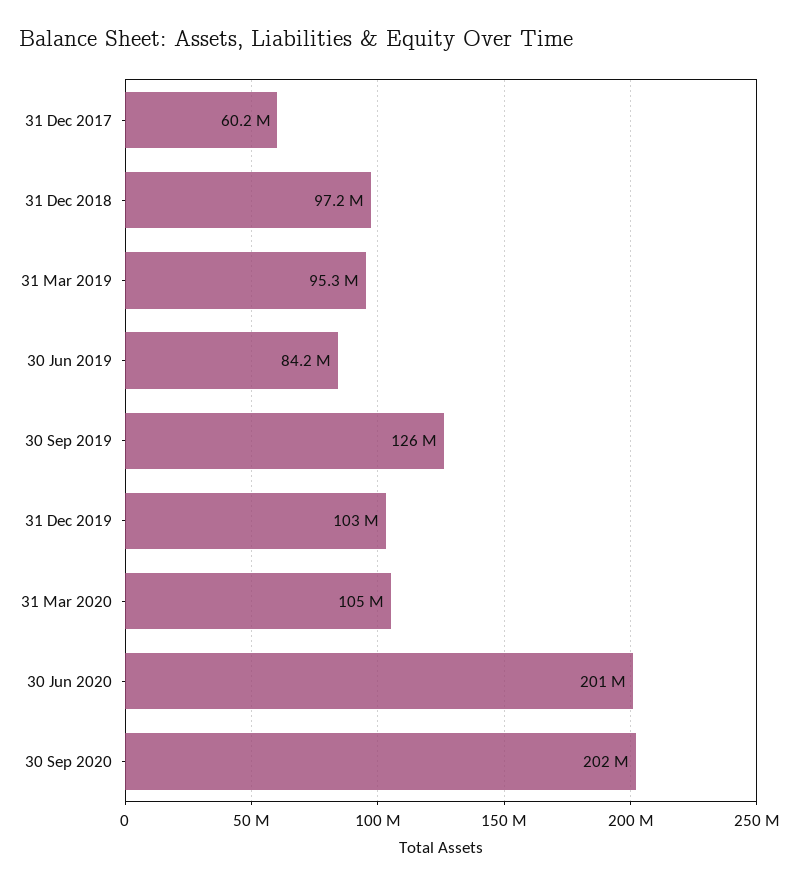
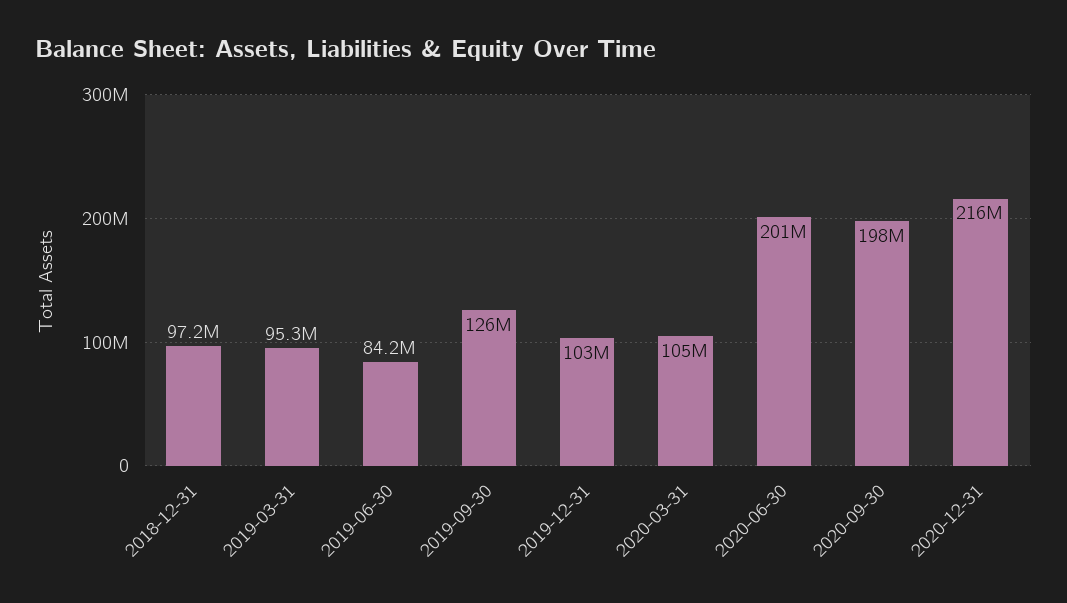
31 Dec 2017: 60200000 -> none
30 Sep 2020: 202000000 -> 198000000
2020-12-31: none -> 216000000

